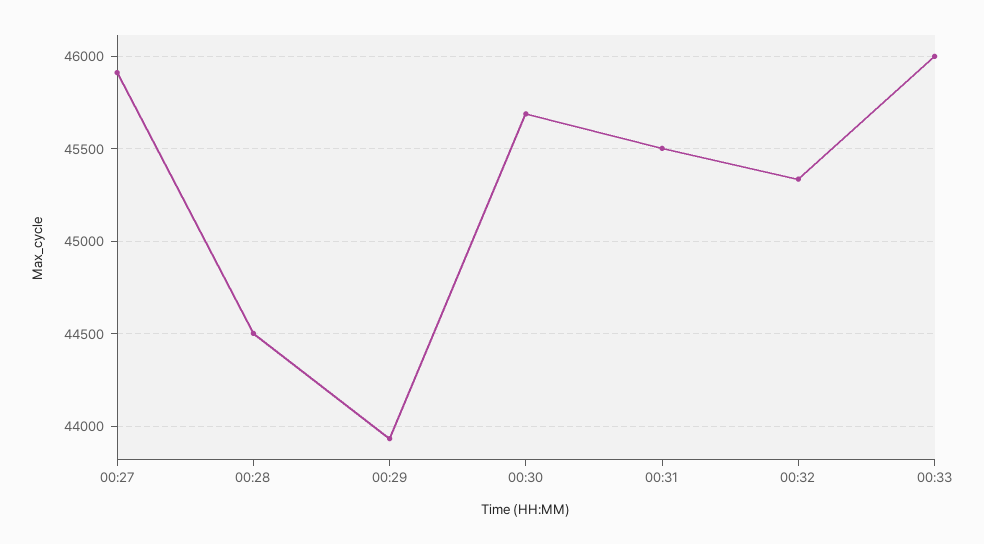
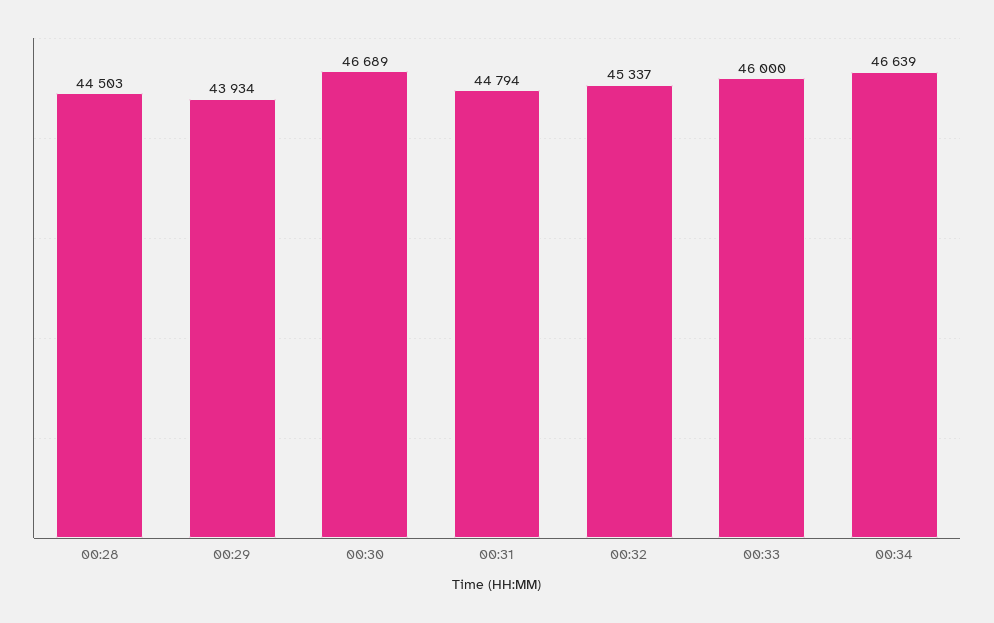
00:27: 45900 -> none
00:30: 45700 -> 46689
00:31: 45500 -> 44794
00:34: none -> 46639

